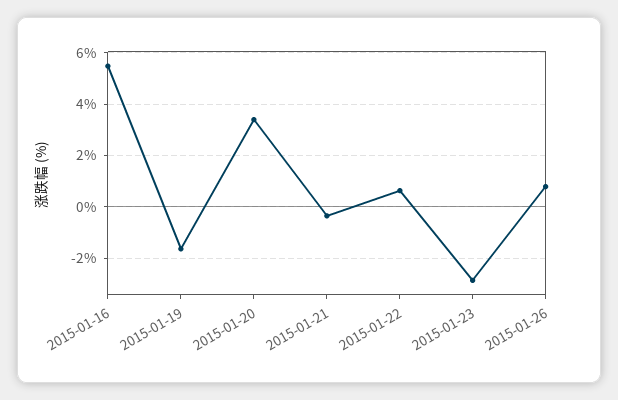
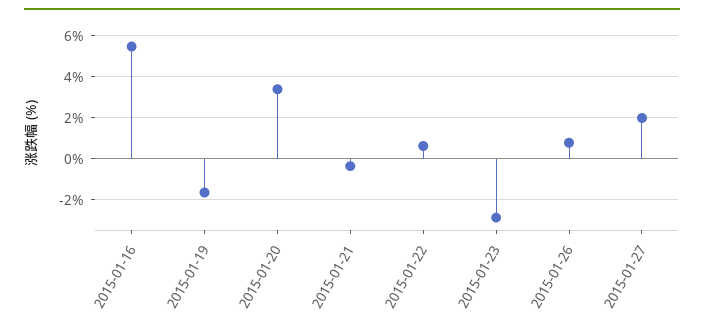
2015-01-27: none -> 2

